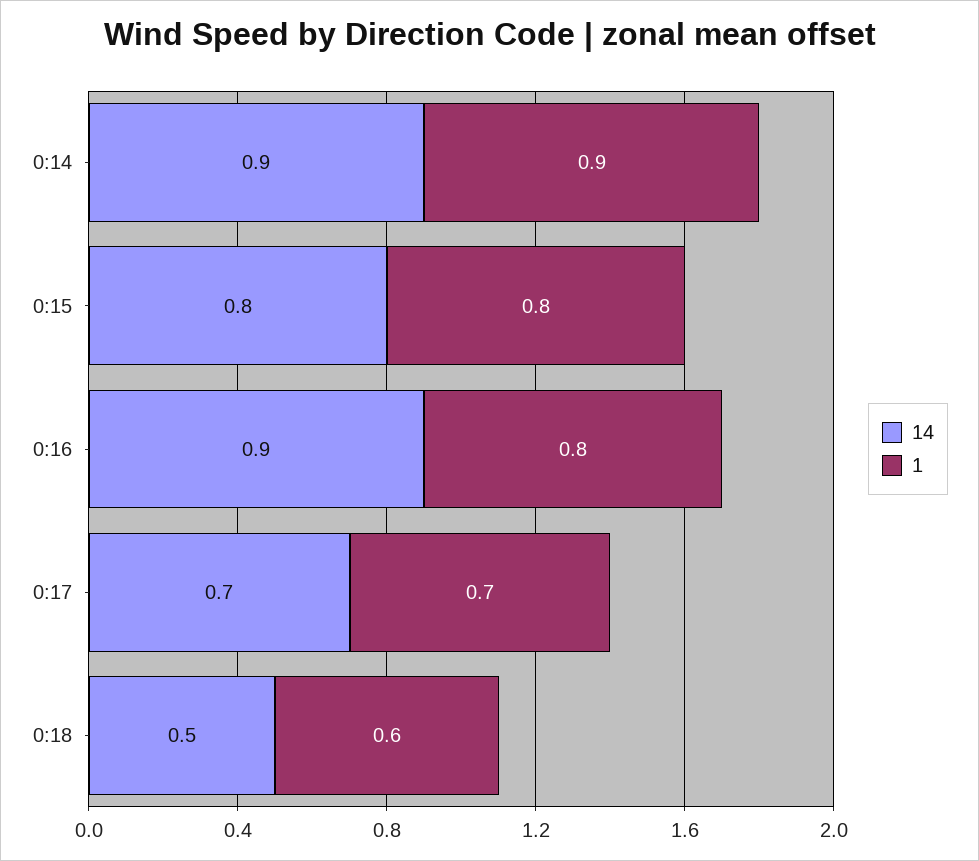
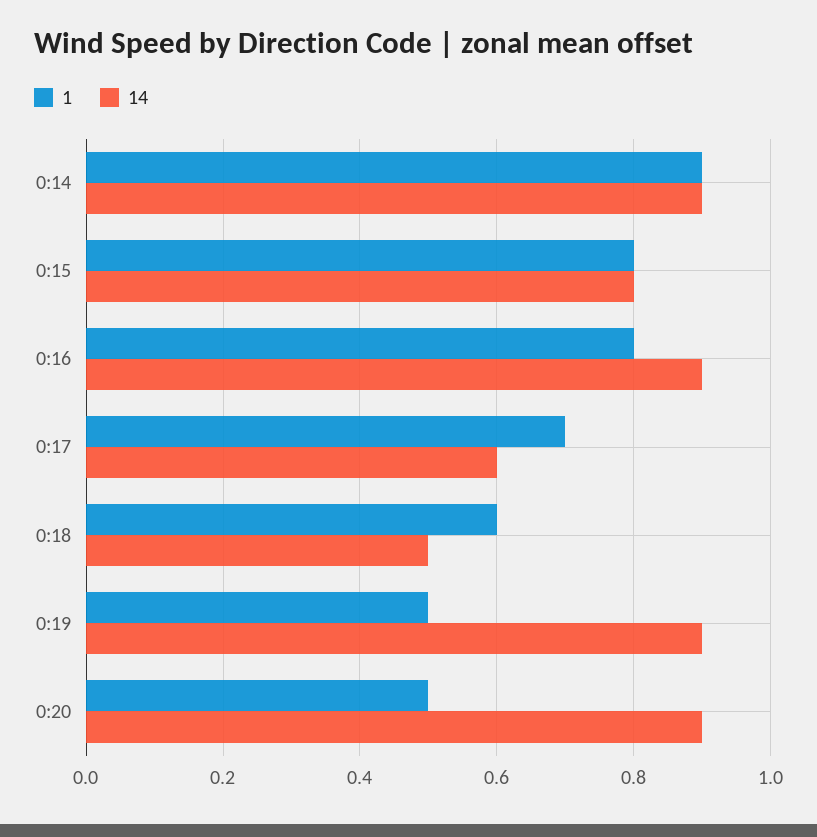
14, 0:17: 0.7 -> 0.6
1, 0:19: none -> 0.5
14, 0:19: none -> 0.9
1, 0:20: none -> 0.5
14, 0:20: none -> 0.9

